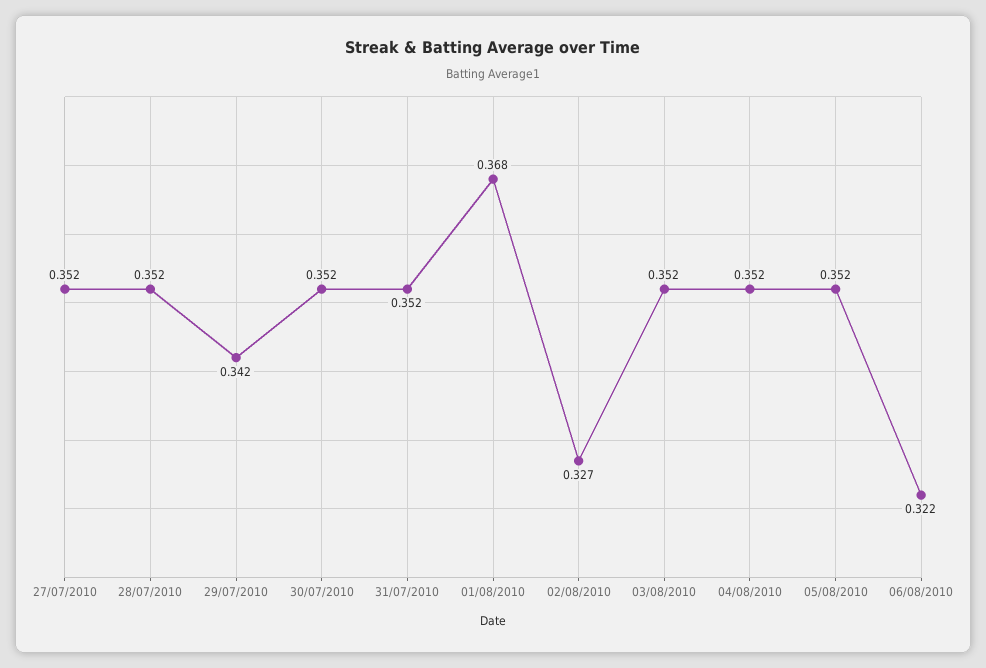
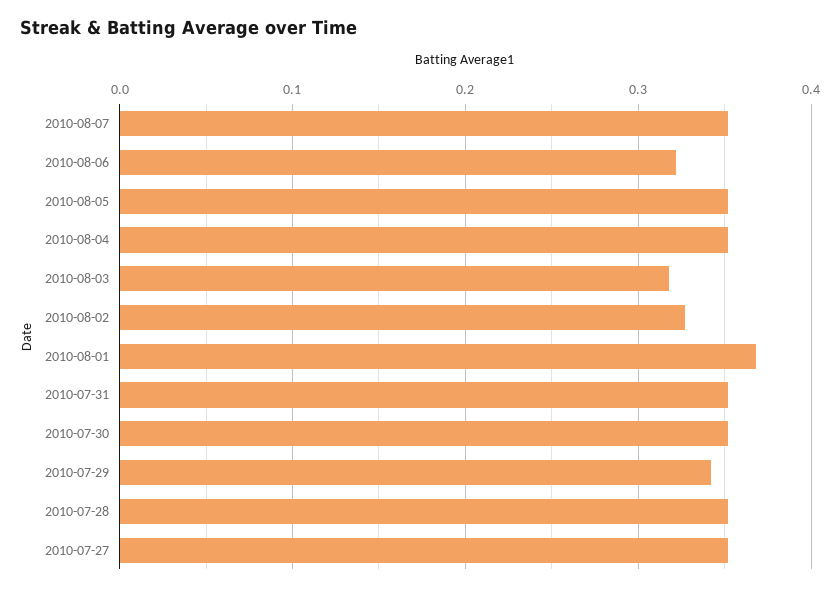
03/08/2010: 0.352 -> 0.32
2010-08-07: none -> 0.35

